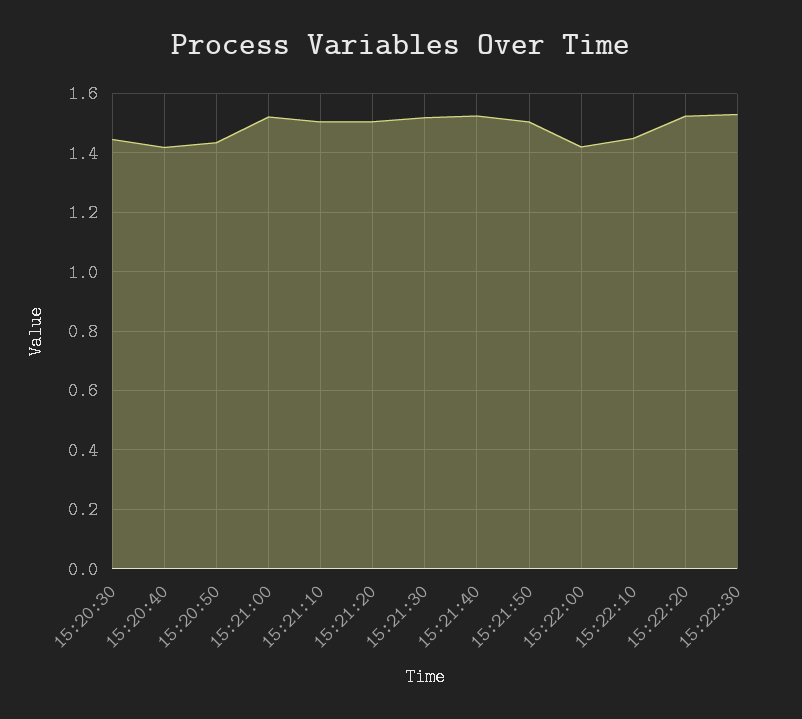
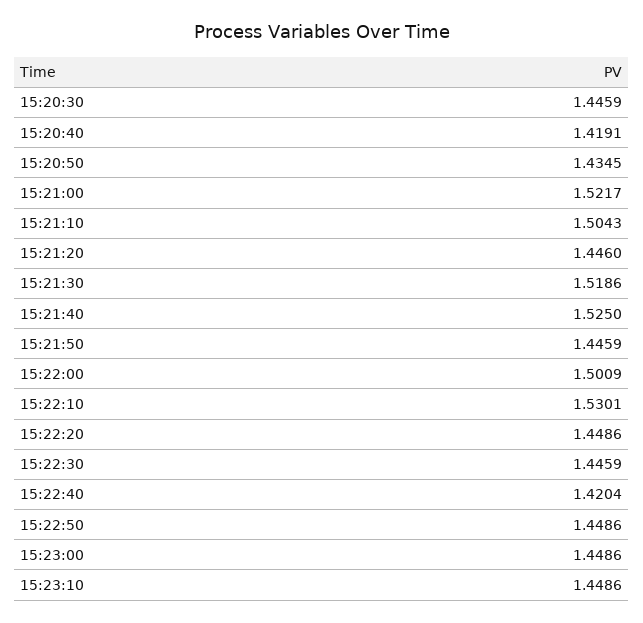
15:21:20: 1.5 -> 1.446
15:21:50: 1.5 -> 1.4459
15:22:00: 1.425 -> 1.5009
15:22:10: 1.45 -> 1.5301
15:22:20: 1.525 -> 1.4486
15:22:30: 1.525 -> 1.4459
15:22:40: none -> 1.4204
15:22:50: none -> 1.4486
15:23:00: none -> 1.4486
15:23:10: none -> 1.4486

